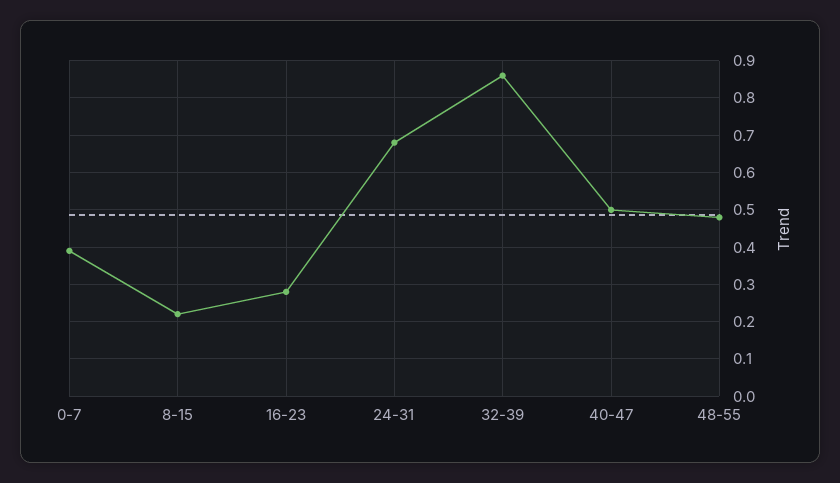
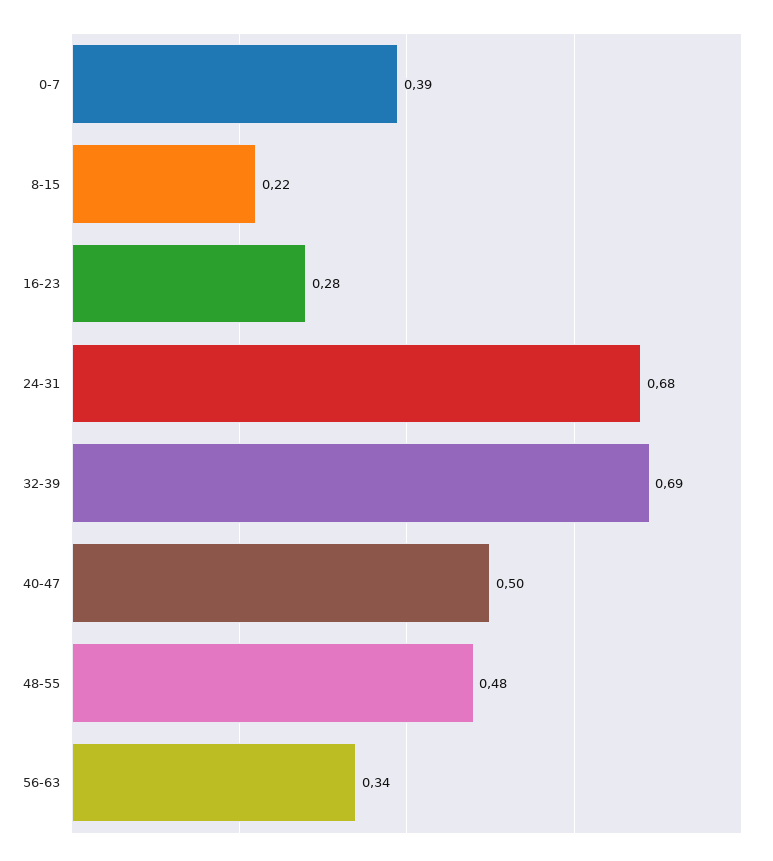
32-39: 0.85 -> 0.69
56-63: none -> 0.34

